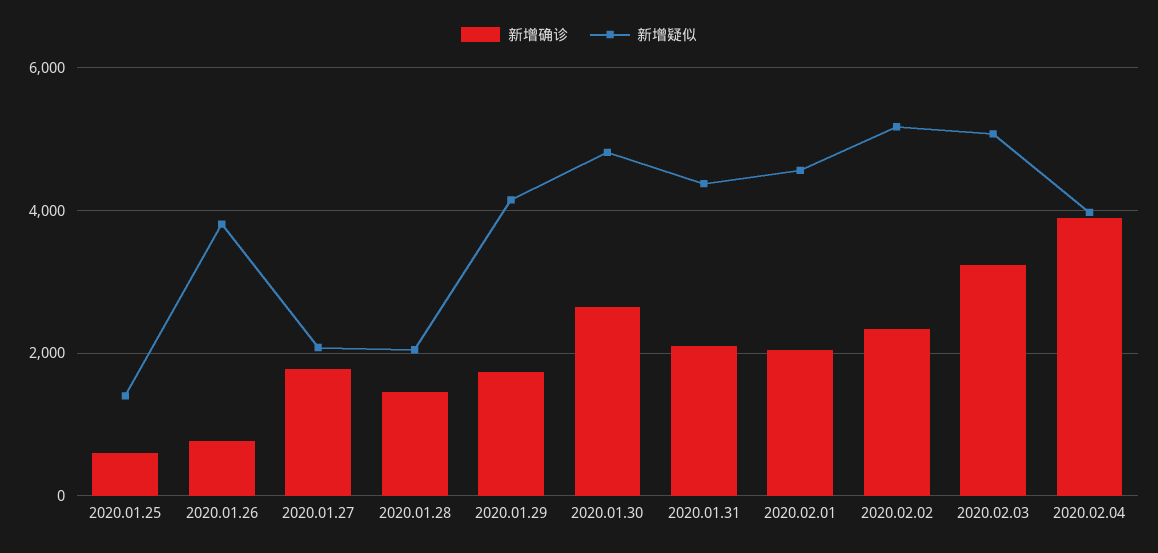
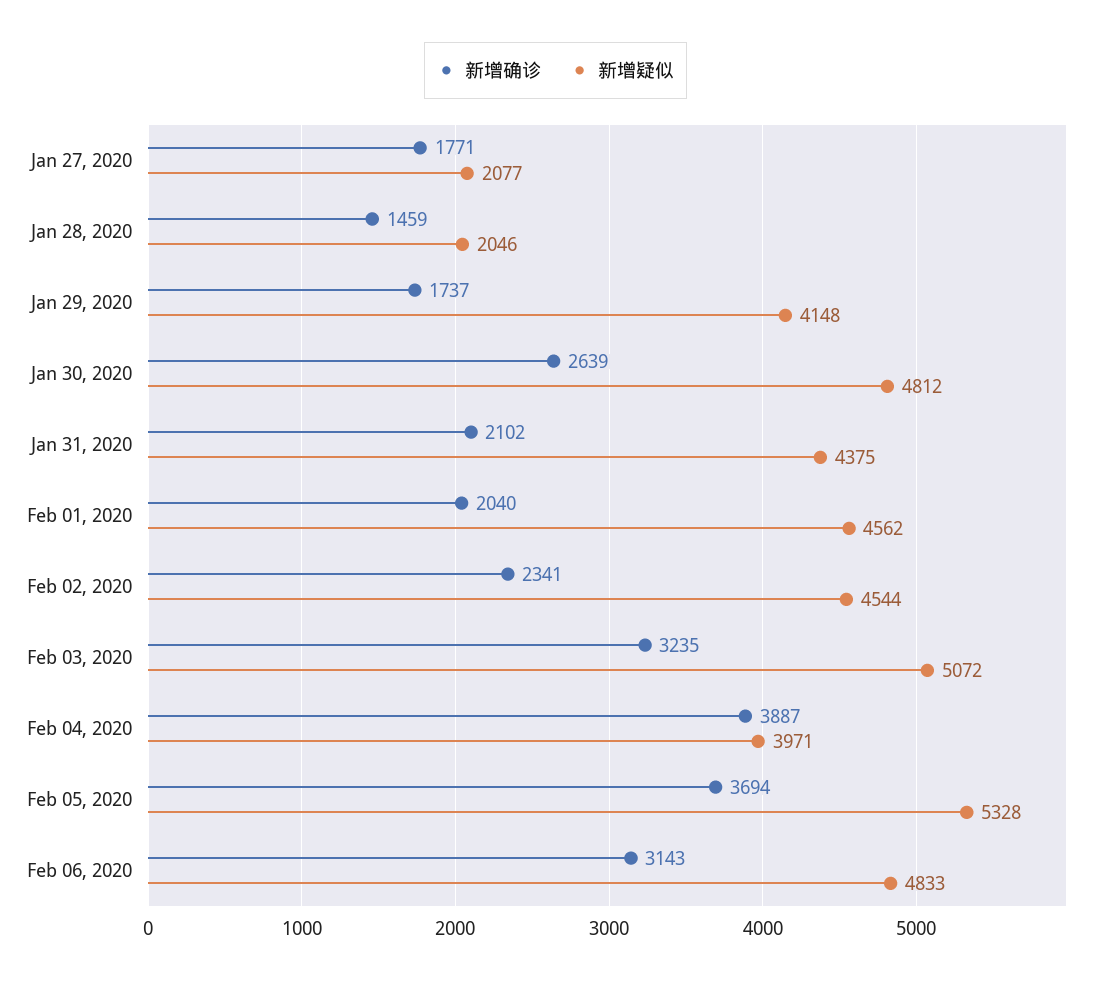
新增确诊, 2020.01.25: 600 -> none
新增疑似, 2020.01.25: 1400 -> none
新增确诊, 2020.01.26: 800 -> none
新增疑似, 2020.01.26: 3800 -> none
新增疑似, 2020.02.02: 5200 -> 4544
新增确诊, Feb 05, 2020: none -> 3694
新增疑似, Feb 05, 2020: none -> 5328
新增确诊, Feb 06, 2020: none -> 3143
新增疑似, Feb 06, 2020: none -> 4833

